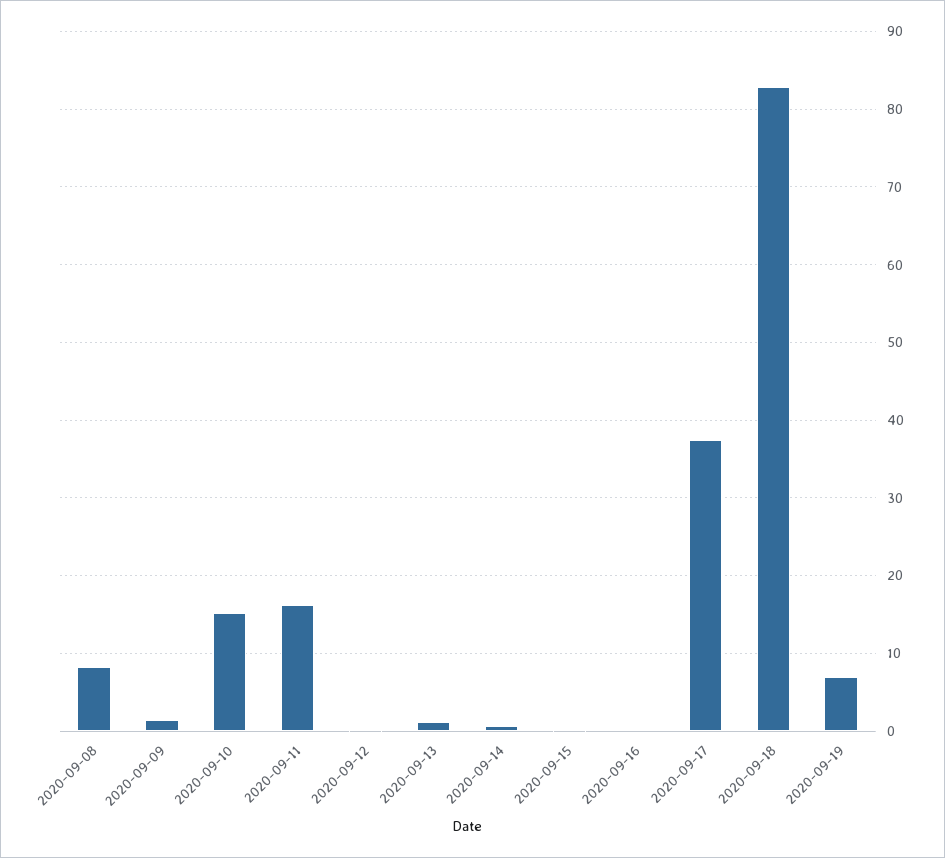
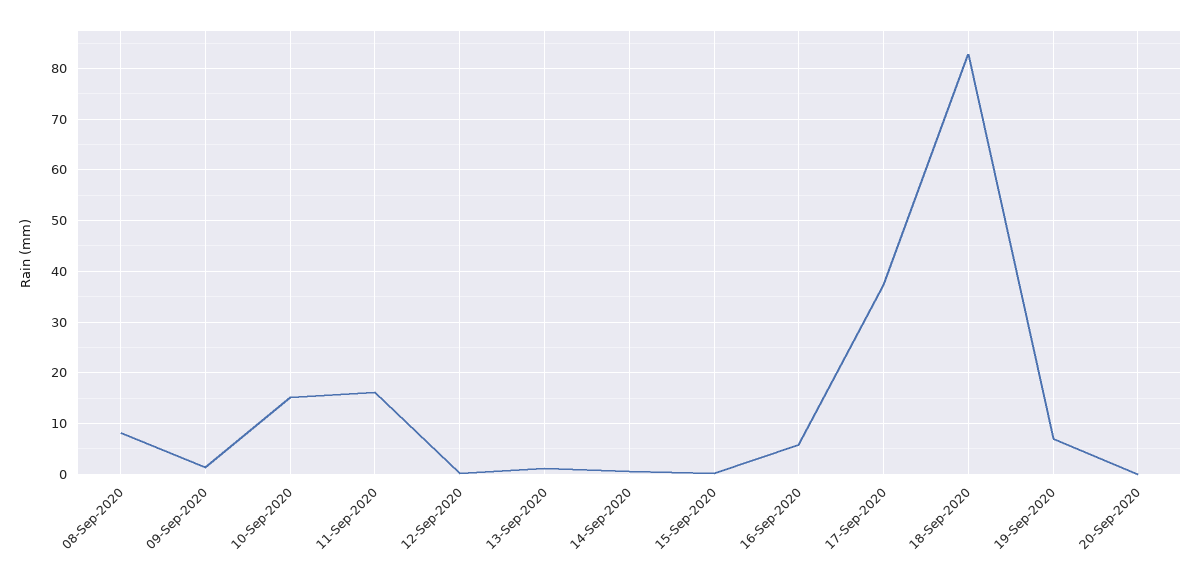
2020-09-16: 0 -> 6
20-Sep-2020: none -> 0

